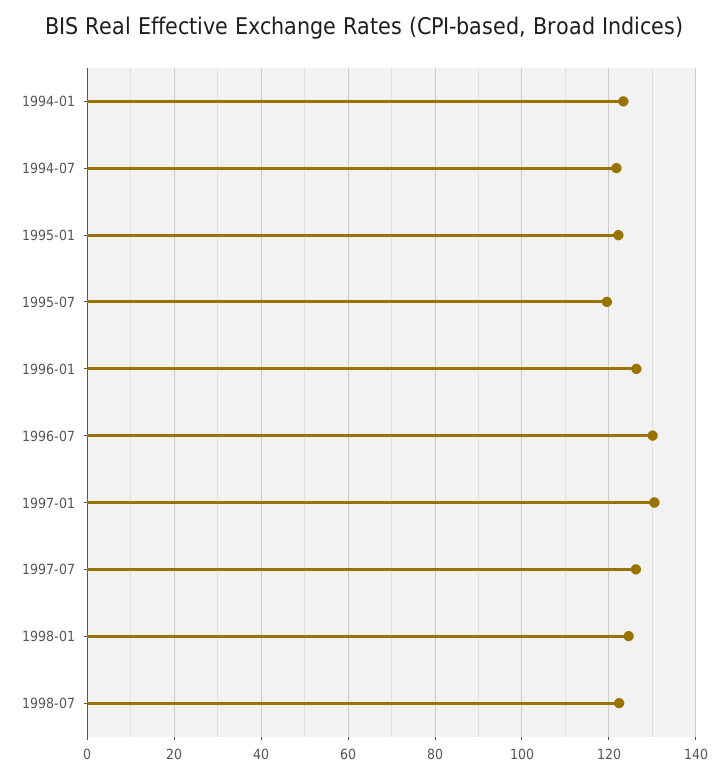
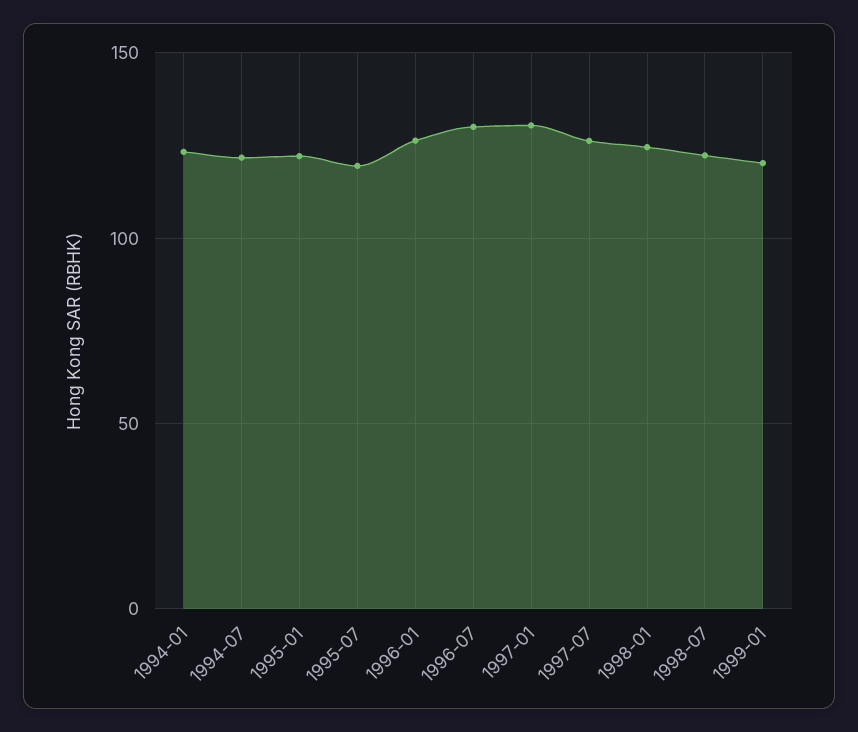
1999-01: none -> 120

